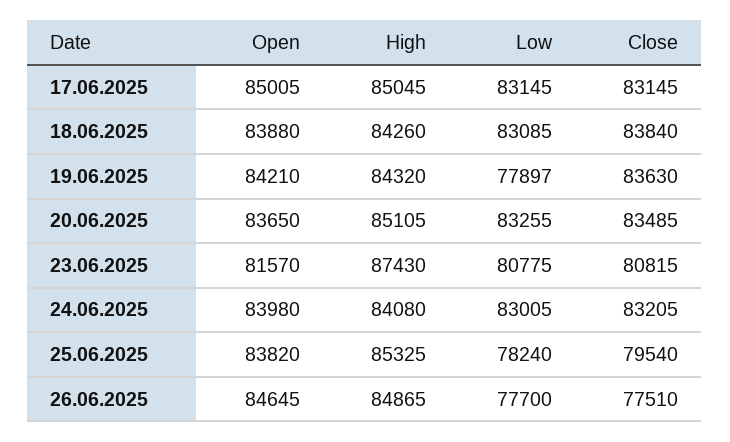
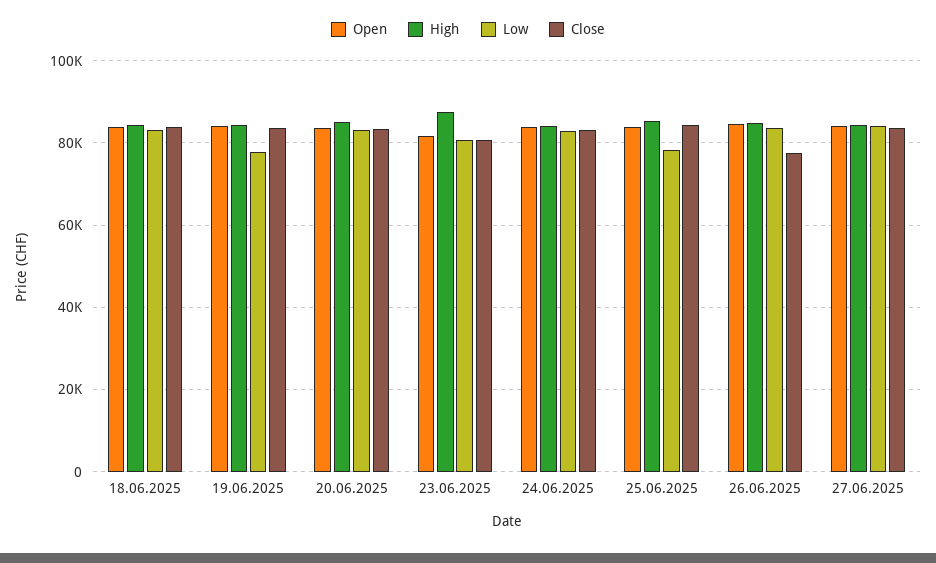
Open, 17.06.2025: 85005 -> none
High, 17.06.2025: 85045 -> none
Low, 17.06.2025: 83145 -> none
Close, 17.06.2025: 83145 -> none
Close, 25.06.2025: 79540 -> 84000
Low, 26.06.2025: 77700 -> 84000
Open, 27.06.2025: none -> 84000
High, 27.06.2025: none -> 84000
Low, 27.06.2025: none -> 84000
Close, 27.06.2025: none -> 84000

